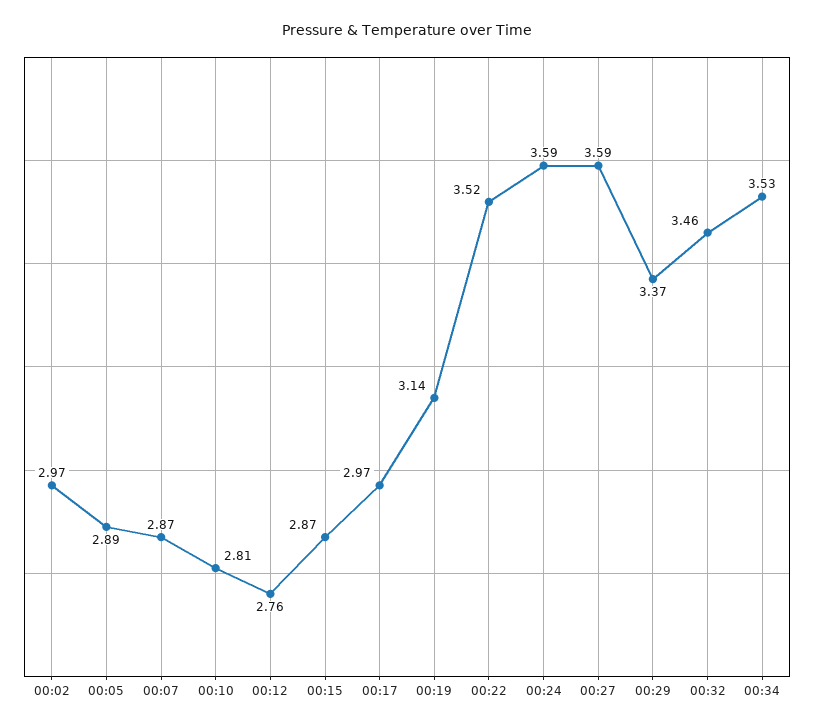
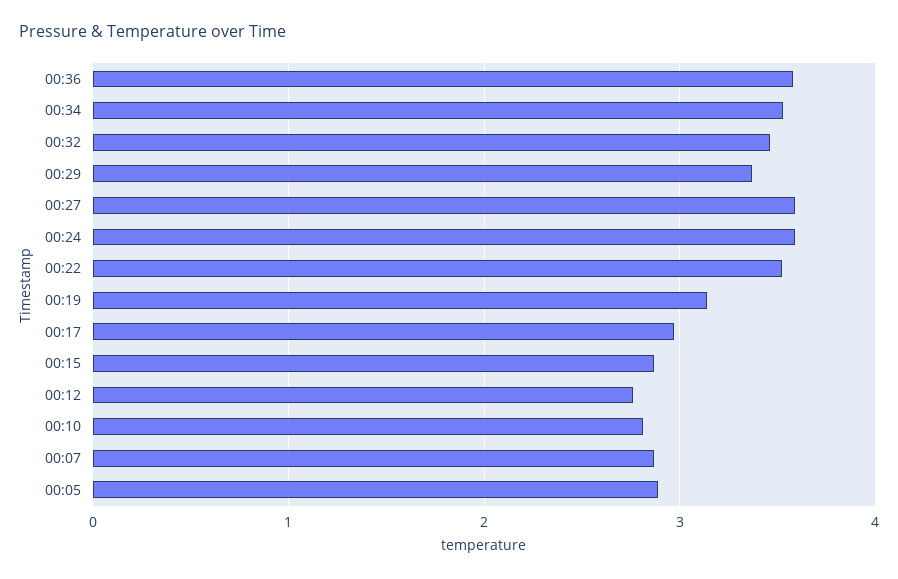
00:02: 2.97 -> none
00:36: none -> 3.6

